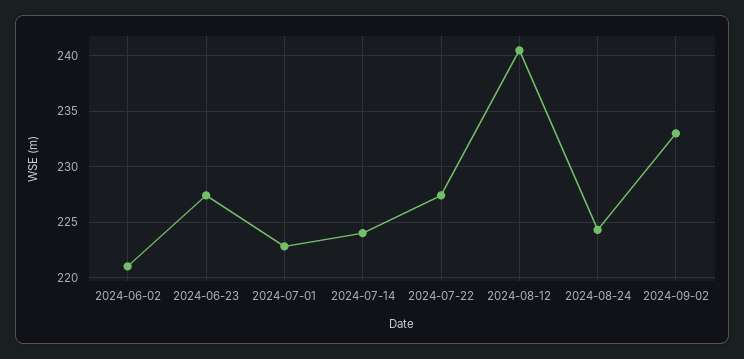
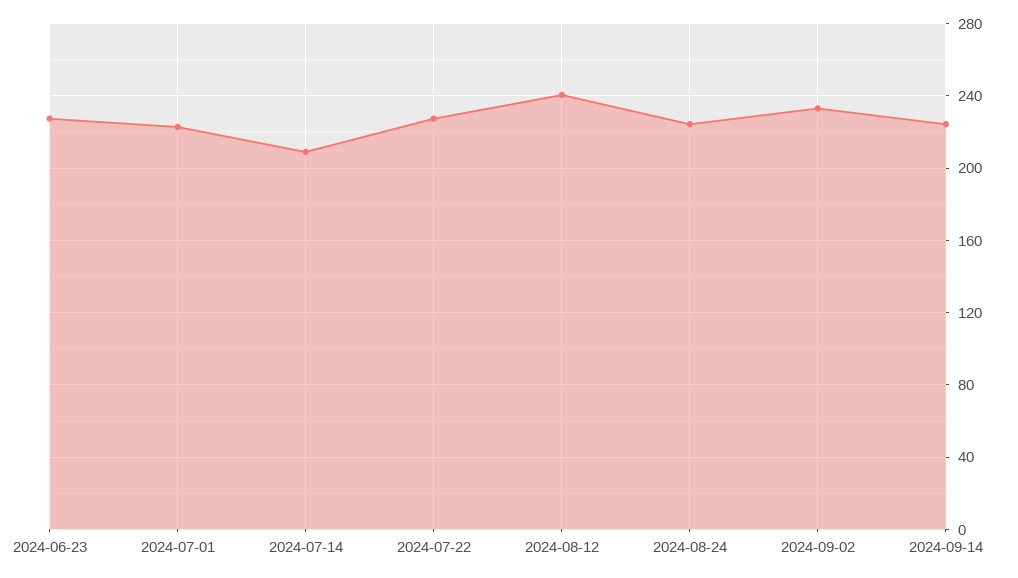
2024-06-02: 221 -> none
2024-07-14: 224 -> 210
2024-09-14: none -> 225

